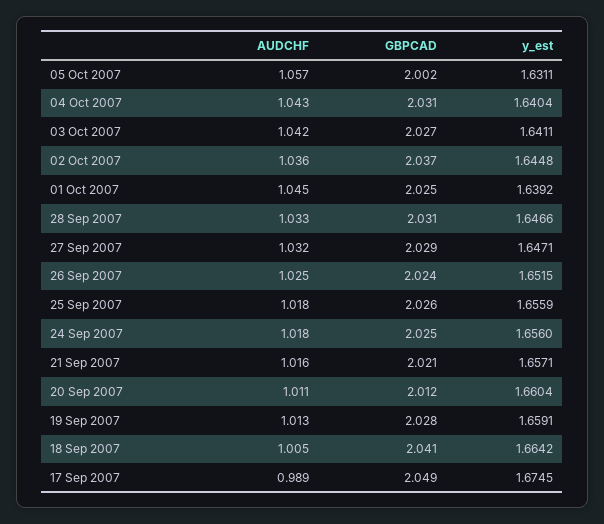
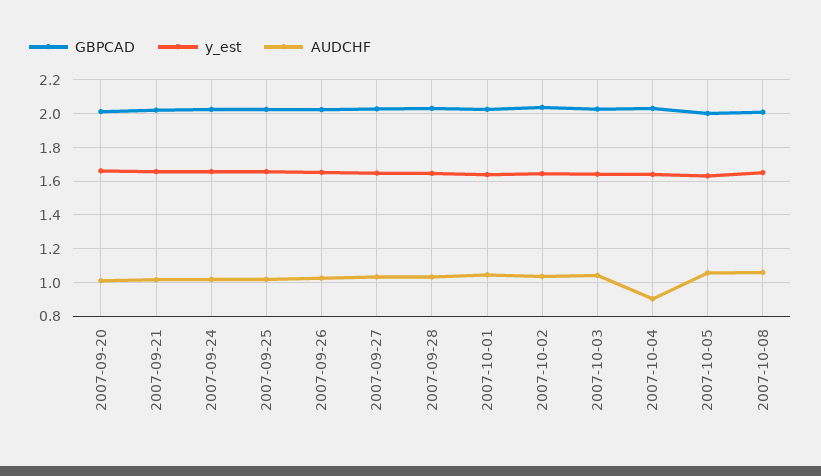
AUDCHF, 04 Oct 2007: 1.043 -> 0.9
AUDCHF, 19 Sep 2007: 1.013 -> none
GBPCAD, 19 Sep 2007: 2.028 -> none
y_est, 19 Sep 2007: 1.6591 -> none
AUDCHF, 18 Sep 2007: 1.005 -> none
GBPCAD, 18 Sep 2007: 2.041 -> none
y_est, 18 Sep 2007: 1.6642 -> none
AUDCHF, 17 Sep 2007: 0.989 -> none
GBPCAD, 17 Sep 2007: 2.049 -> none
y_est, 17 Sep 2007: 1.6745 -> none
GBPCAD, 2007-10-08: none -> 2
y_est, 2007-10-08: none -> 1.65
AUDCHF, 2007-10-08: none -> 1.05

